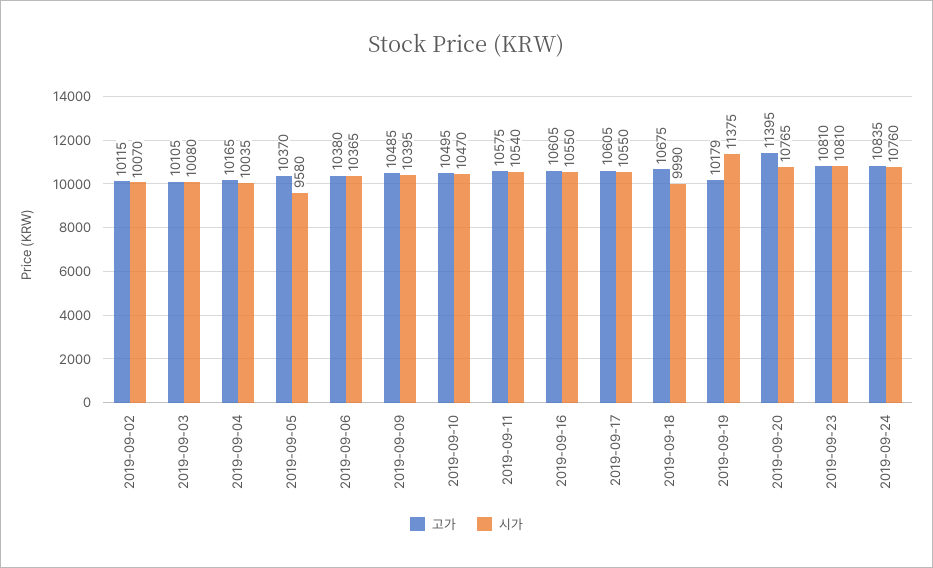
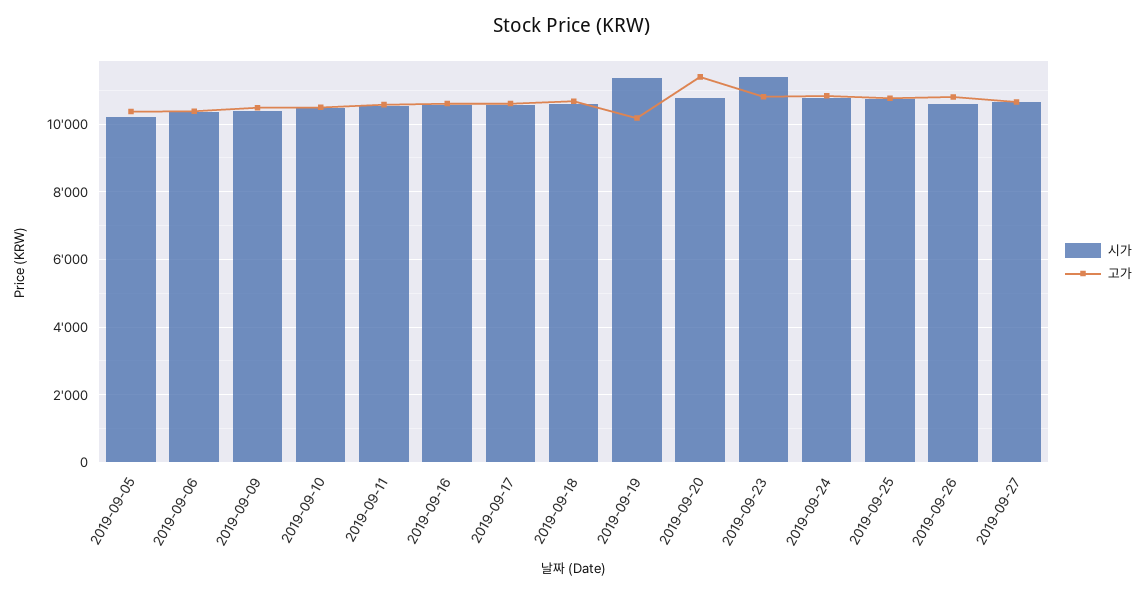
고가, 2019-09-02: 10115 -> none
시가, 2019-09-02: 10070 -> none
고가, 2019-09-03: 10105 -> none
시가, 2019-09-03: 10080 -> none
고가, 2019-09-04: 10165 -> none
시가, 2019-09-04: 10035 -> none
시가, 2019-09-05: 9580 -> 10200
시가, 2019-09-18: 9990 -> 10600
시가, 2019-09-23: 10810 -> 11400
시가, 2019-09-25: none -> 10800
고가, 2019-09-25: none -> 10800
시가, 2019-09-26: none -> 10600
고가, 2019-09-26: none -> 10800
시가, 2019-09-27: none -> 10600
고가, 2019-09-27: none -> 10600

